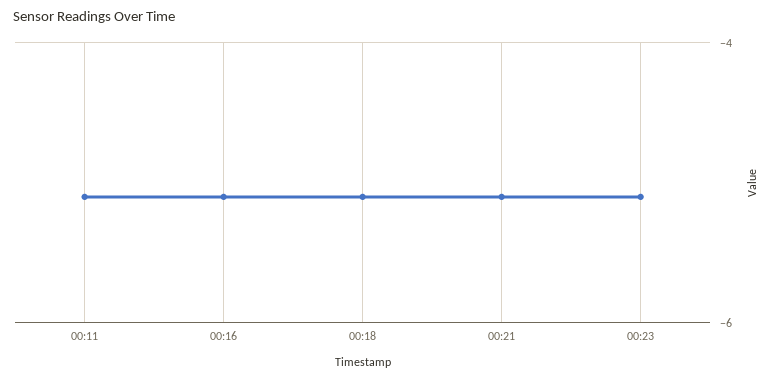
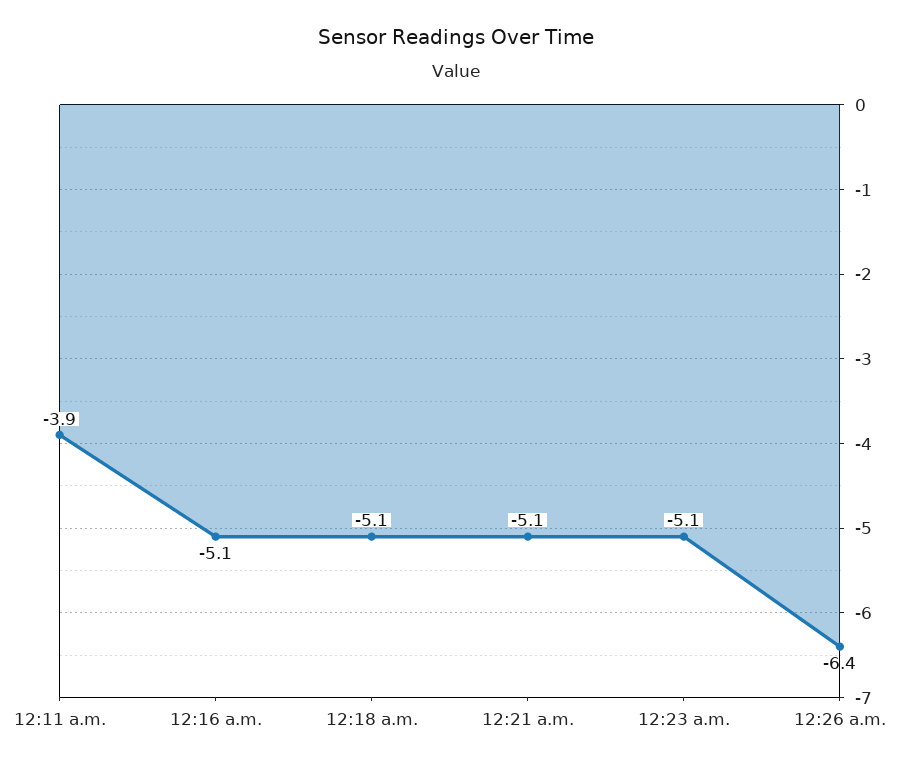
00:11: -5 -> -3.9
12:26 a.m.: none -> -6.4

